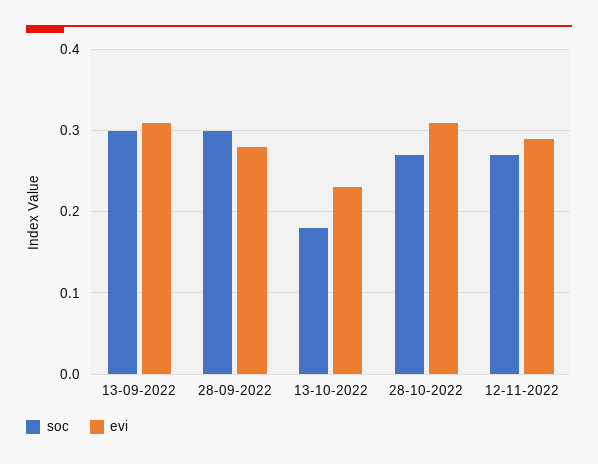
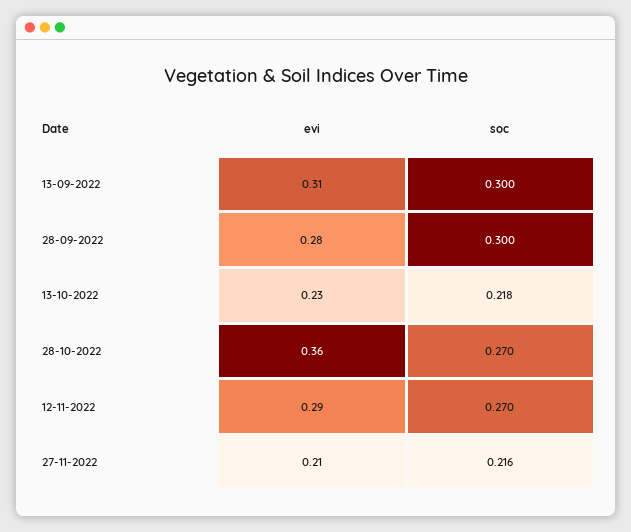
soc, 13-10-2022: 0.18 -> 0.218
evi, 28-10-2022: 0.31 -> 0.36
evi, 27-11-2022: none -> 0.21
soc, 27-11-2022: none -> 0.216

